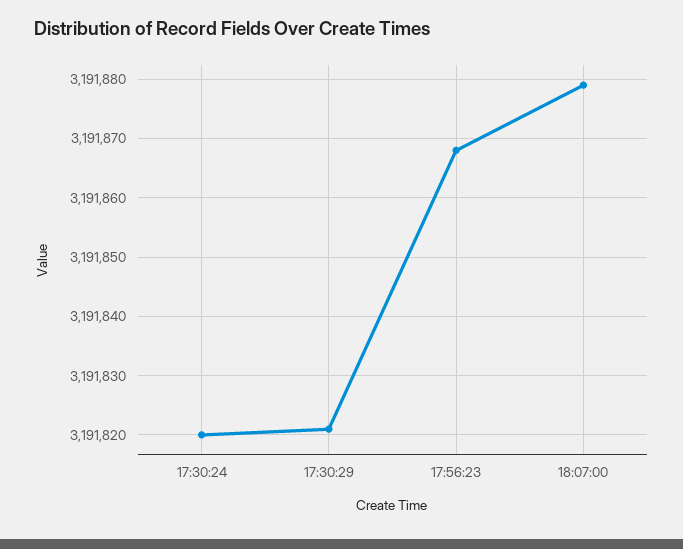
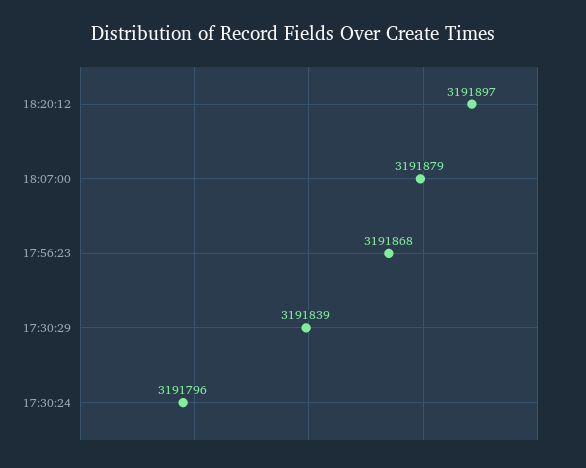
17:30:24: 3191820 -> 3191796
17:30:29: 3191820 -> 3191839
18:20:12: none -> 3191897

